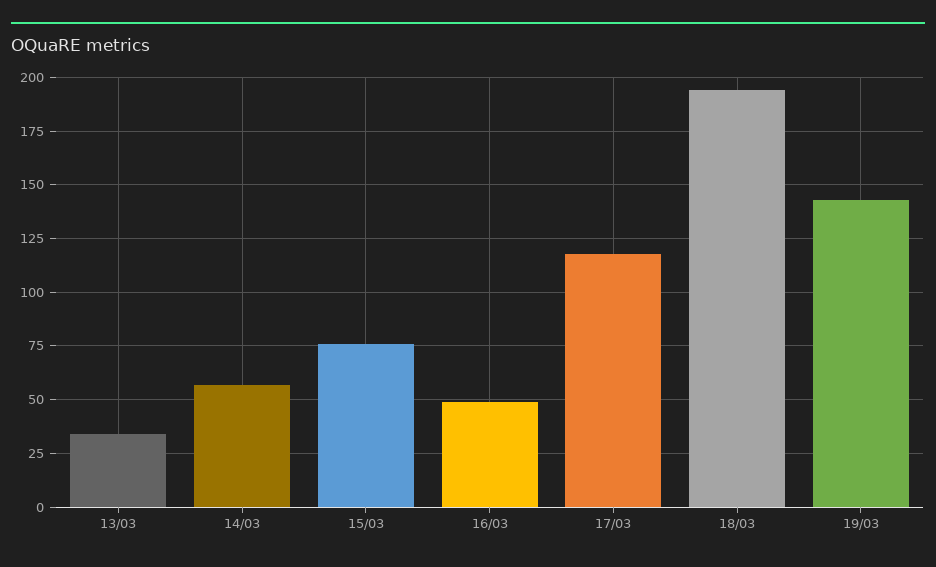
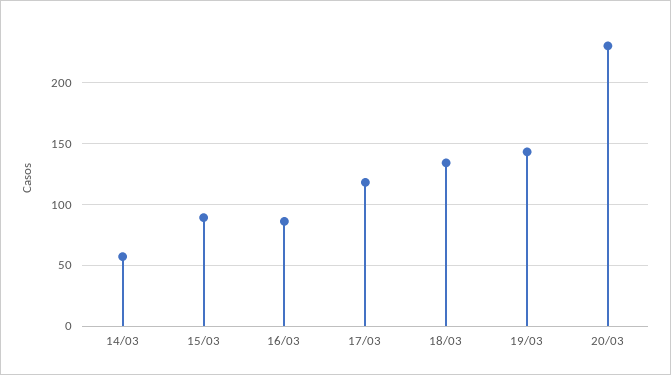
13/03: 35 -> none
15/03: 75 -> 90
16/03: 50 -> 85
18/03: 195 -> 135
20/03: none -> 230

